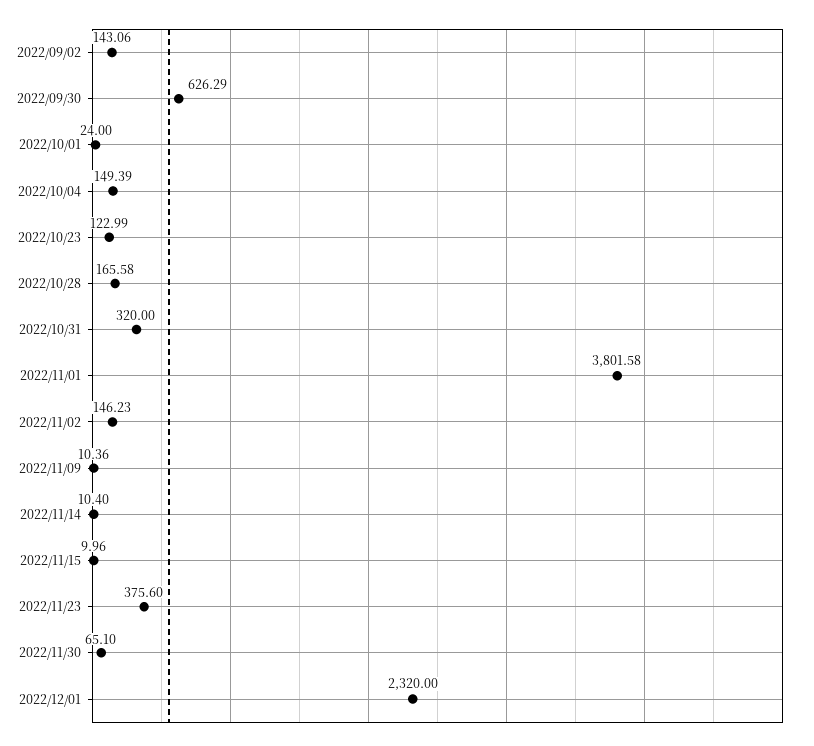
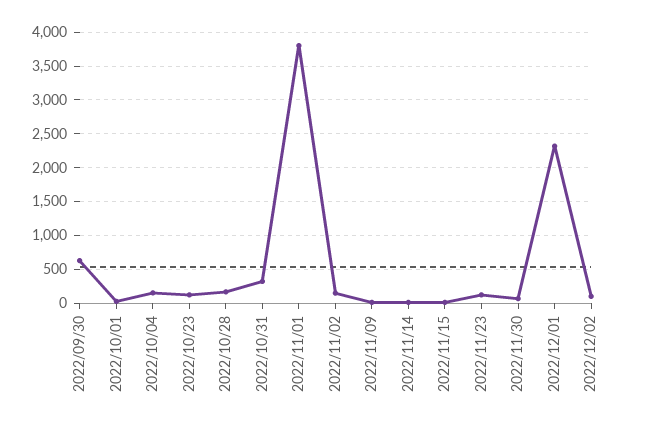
2022/09/02: 143.06 -> none
2022/11/23: 375.6 -> 100
2022/12/02: none -> 100

